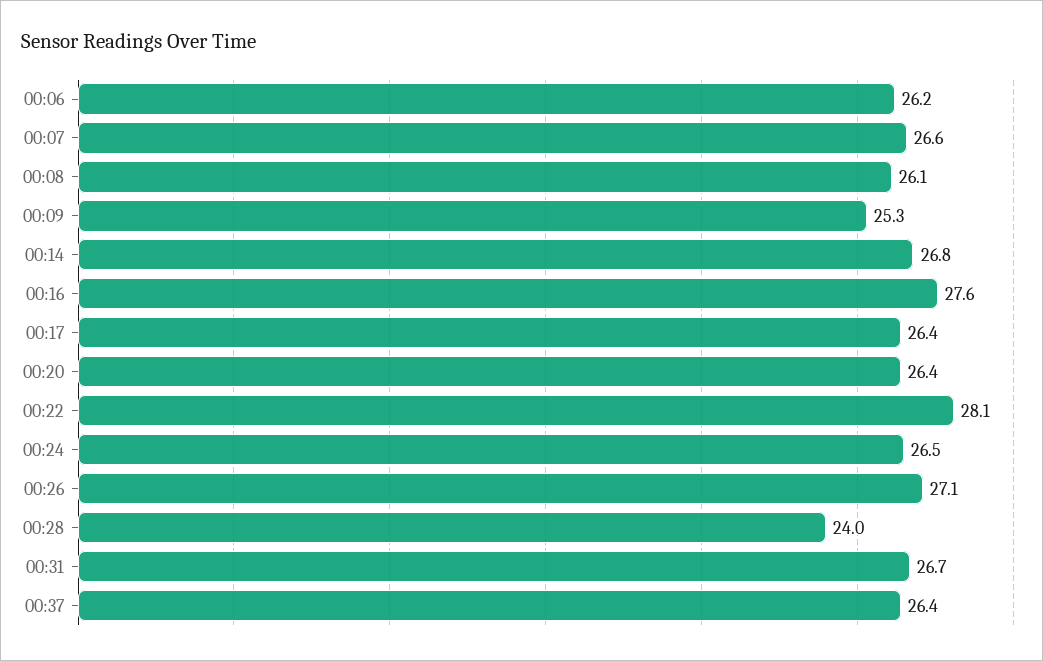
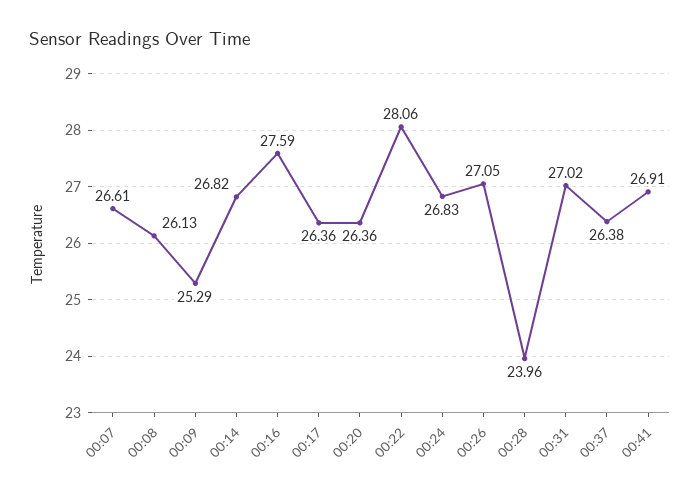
00:06: 26.2 -> none
00:24: 26.5 -> 26.83
00:31: 26.7 -> 27.02
00:41: none -> 26.91

